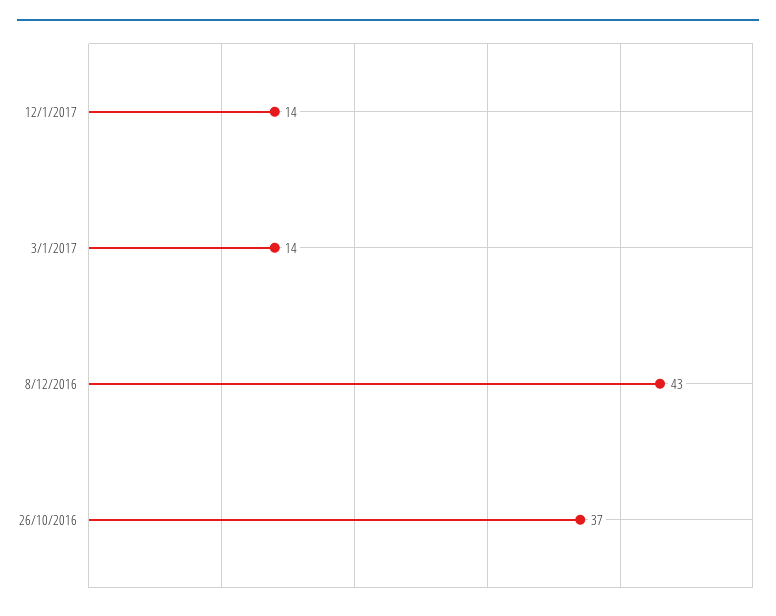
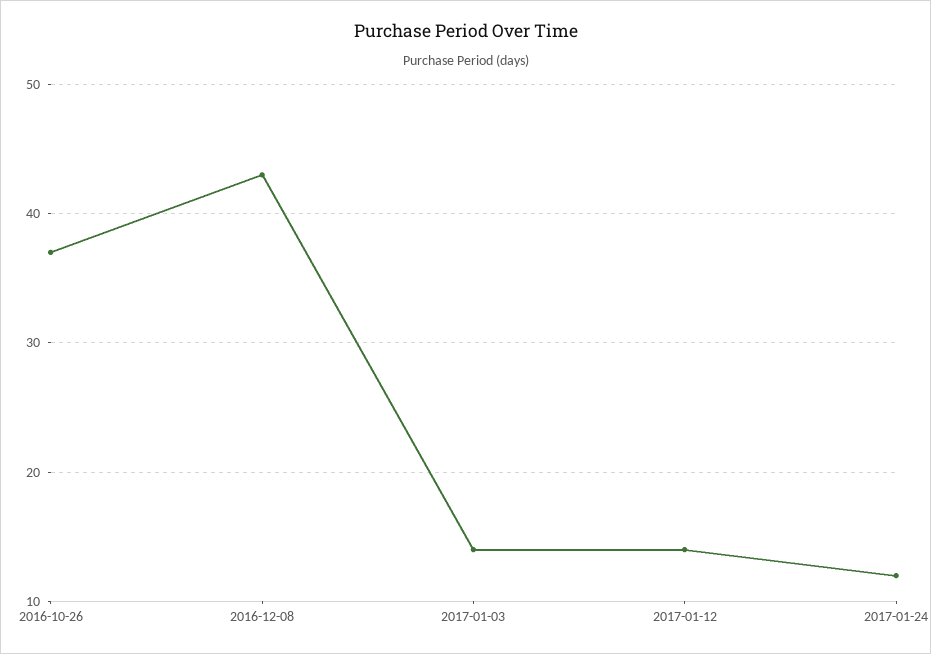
2017-01-24: none -> 12

